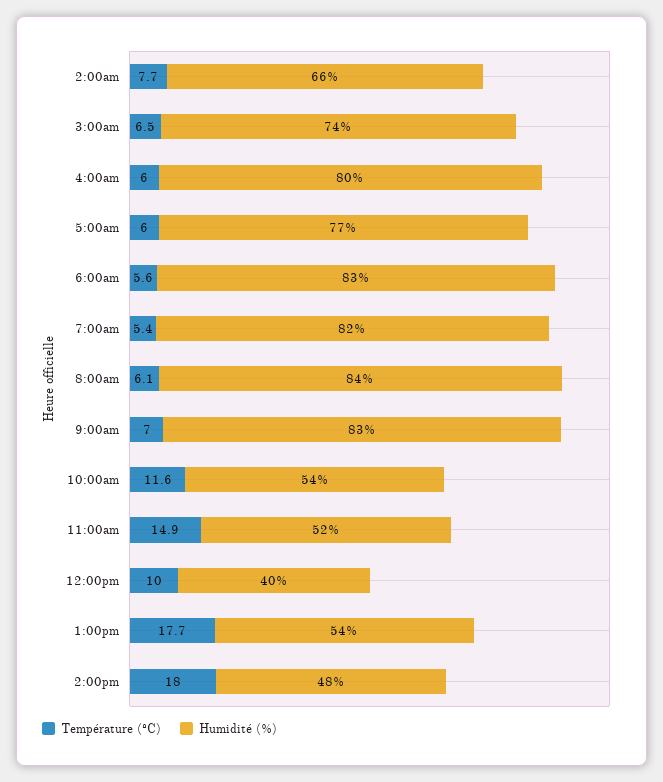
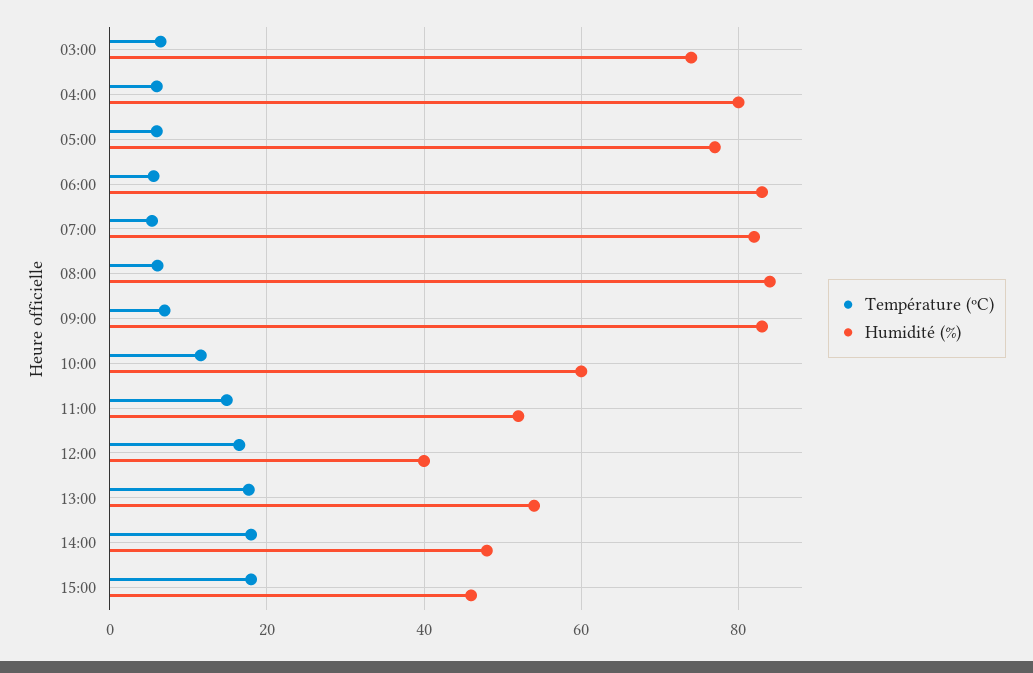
Température (ºC), 2:00am: 7.7 -> none
Humidité (%), 2:00am: 66 -> none
Humidité (%), 10:00am: 54 -> 60
Température (ºC), 12:00pm: 10 -> 16
Température (ºC), 15:00: none -> 18
Humidité (%), 15:00: none -> 46

